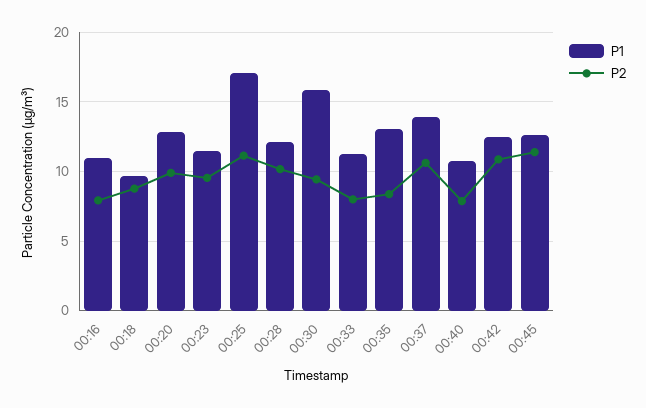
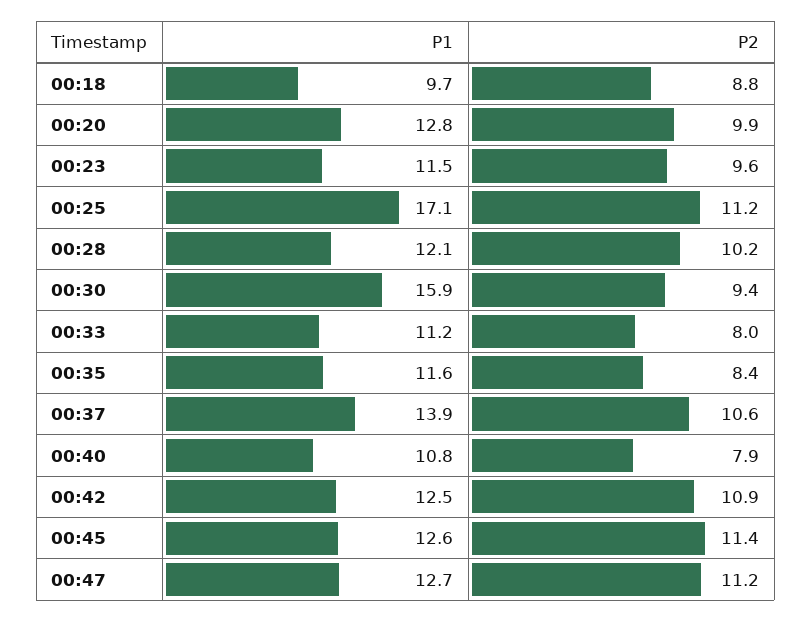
P1, 00:16: 11 -> none
P2, 00:16: 8 -> none
P1, 00:35: 13 -> 11.6
P1, 00:47: none -> 12.7
P2, 00:47: none -> 11.2

